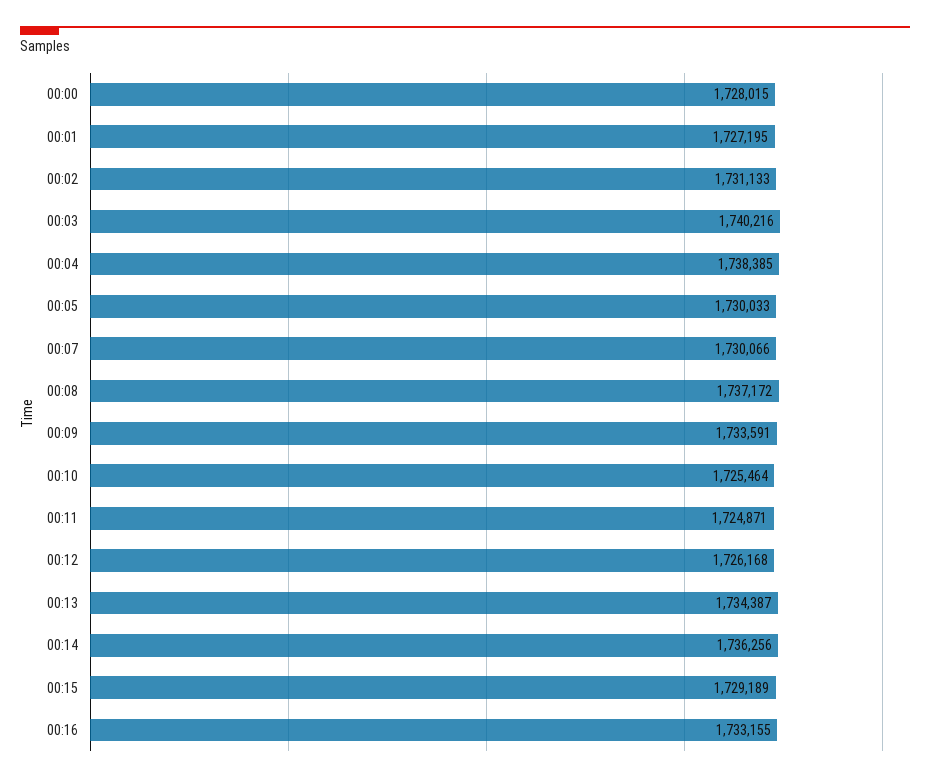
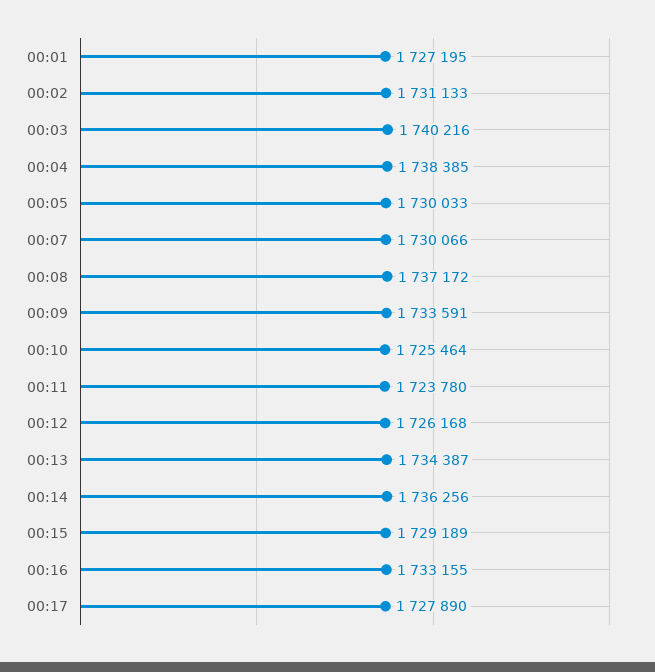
00:00: 1728015 -> none
00:11: 1724871 -> 1723780
00:17: none -> 1727890

